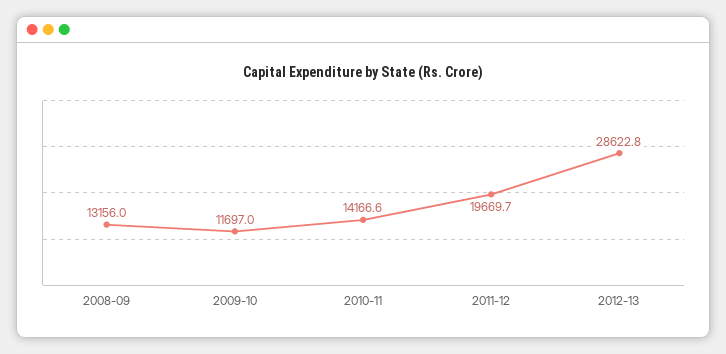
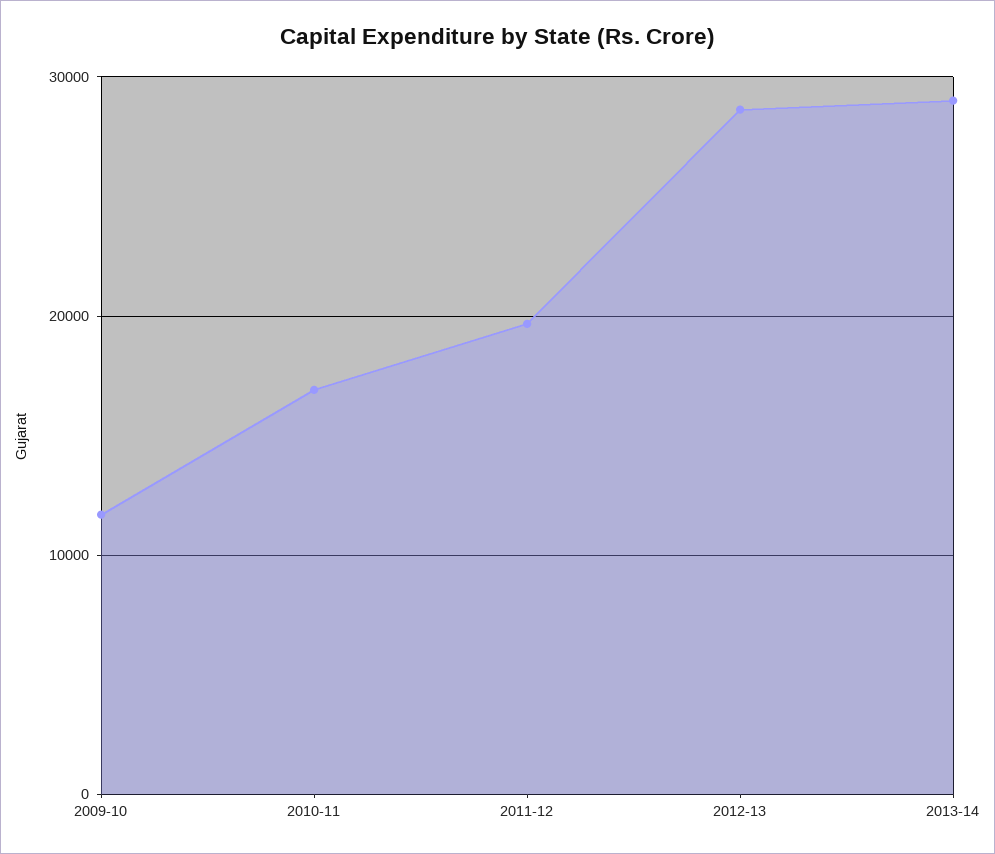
2008-09: 13156 -> none
2010-11: 14166.6 -> 17000
2013-14: none -> 29000

